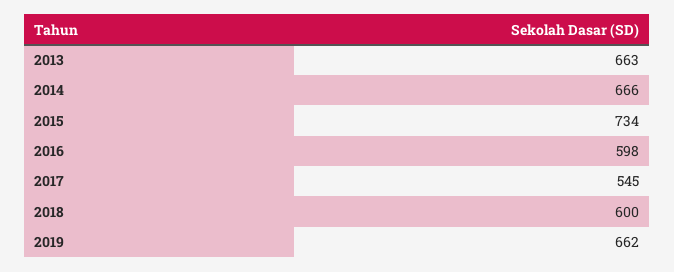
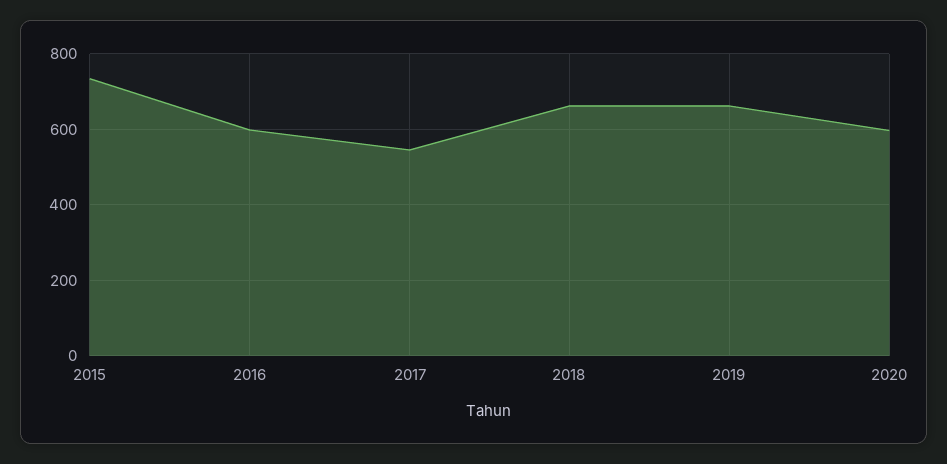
2013: 663 -> none
2014: 666 -> none
2018: 600 -> 660
2020: none -> 600

